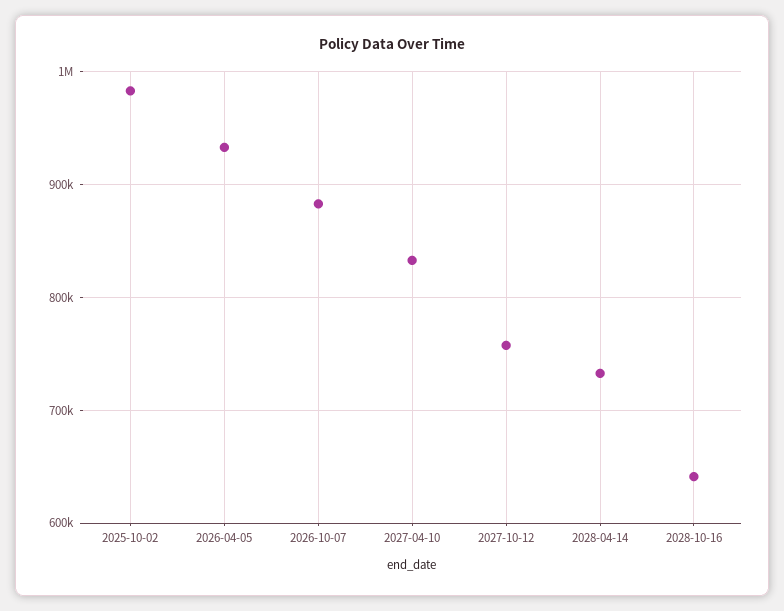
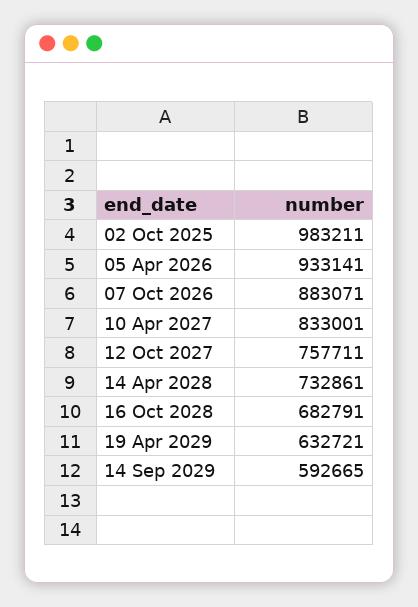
2028-10-16: 640000 -> 682791
19 Apr 2029: none -> 632721
14 Sep 2029: none -> 592665

